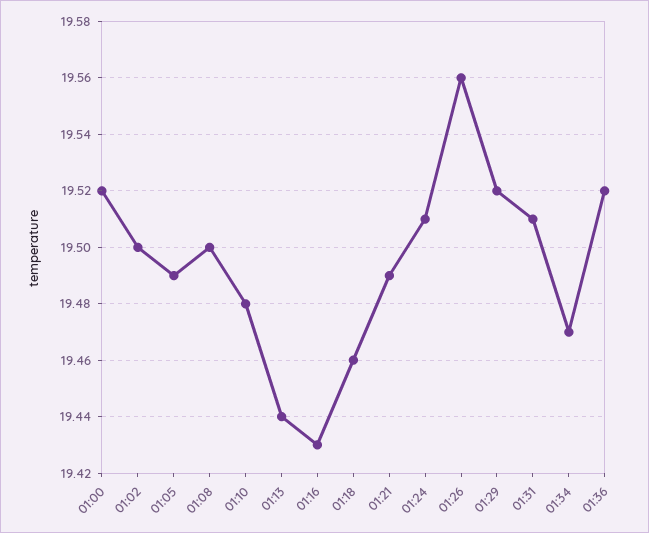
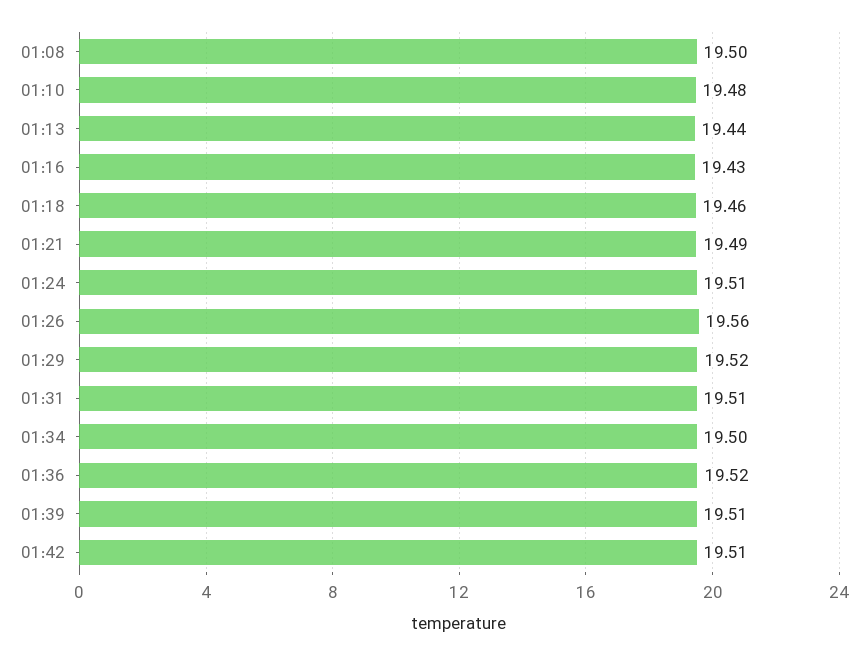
01:00: 19.52 -> none
01:02: 19.5 -> none
01:05: 19.49 -> none
01:34: 19.47 -> 19.5
01:39: none -> 19.51
01:42: none -> 19.51

